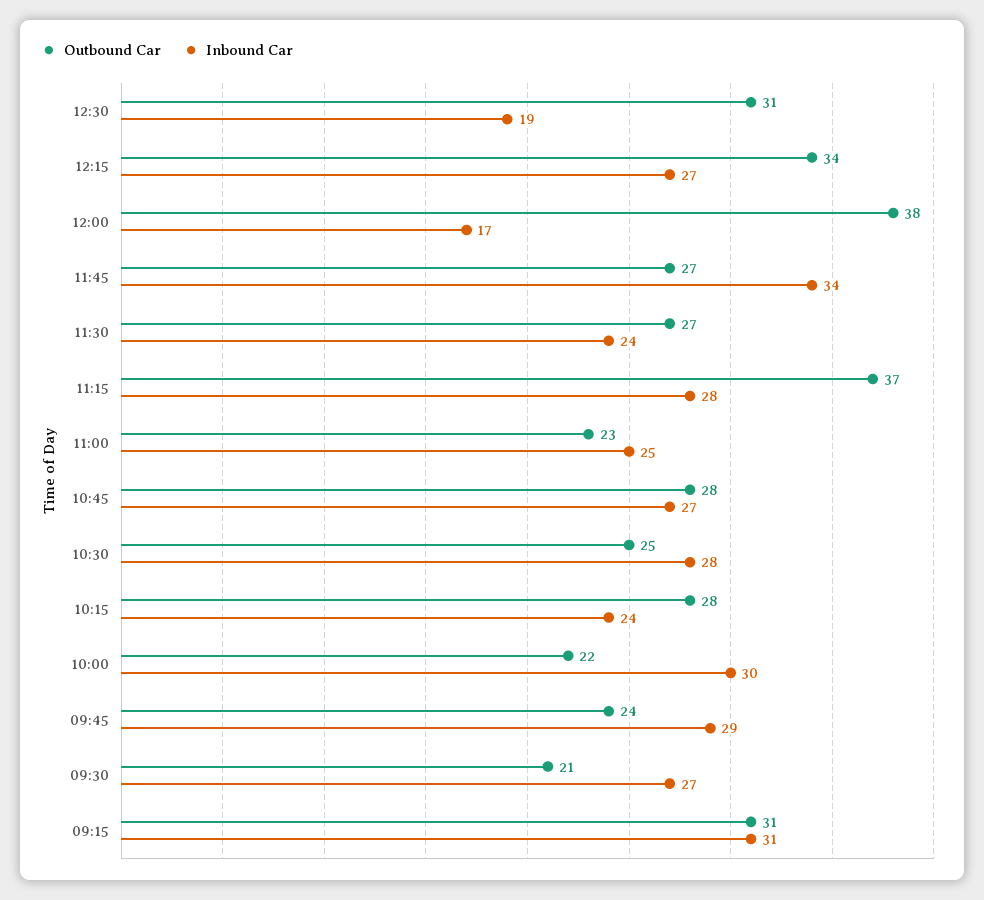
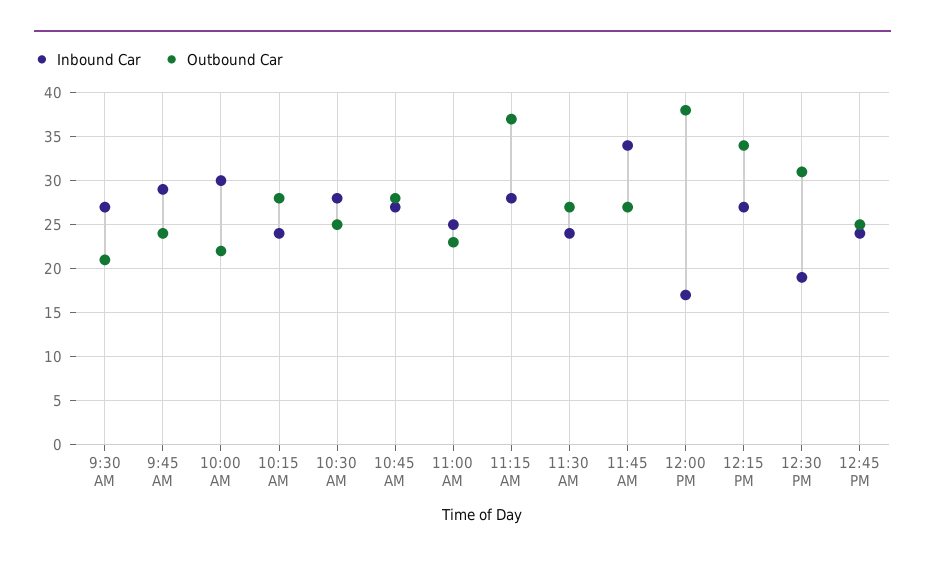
Outbound Car, 09:15: 31 -> none
Inbound Car, 09:15: 31 -> none
Inbound Car, 12:45 PM: none -> 24
Outbound Car, 12:45 PM: none -> 25

